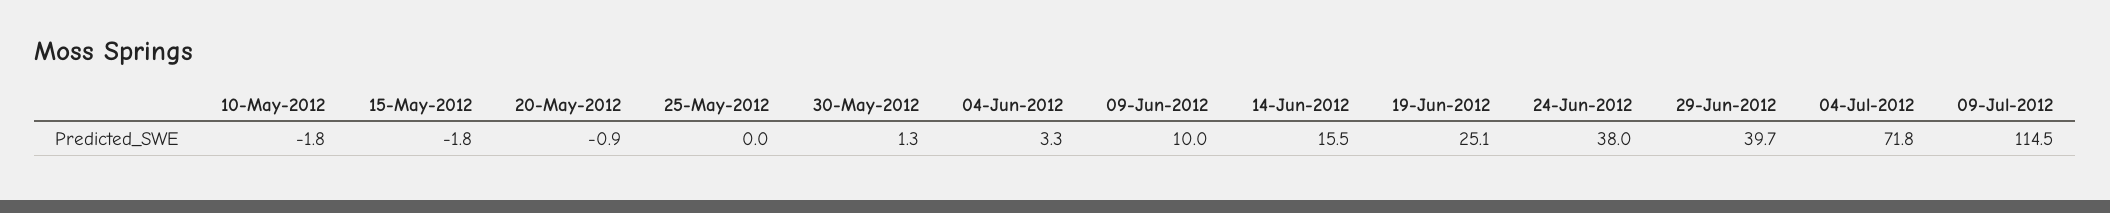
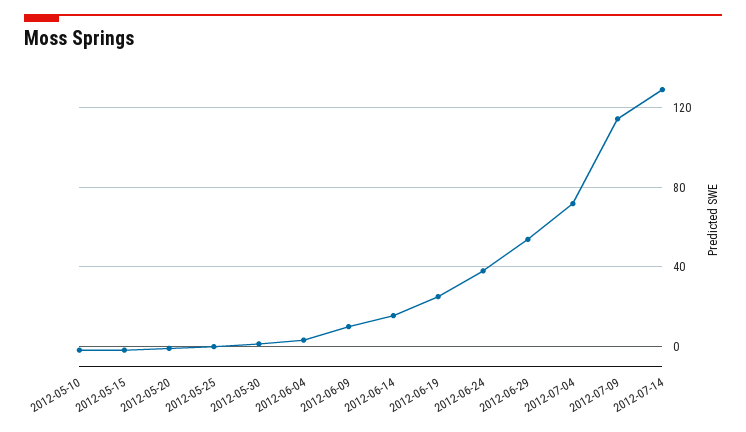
29-Jun-2012: 39.7 -> 55
2012-07-14: none -> 130

